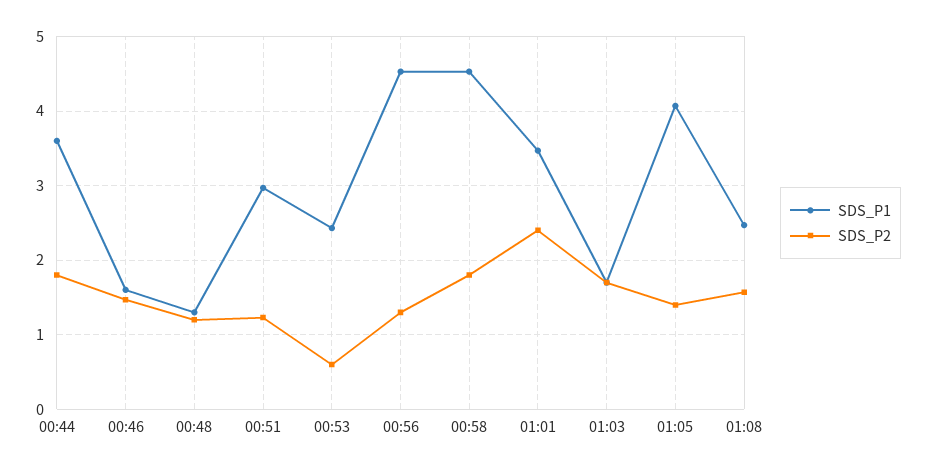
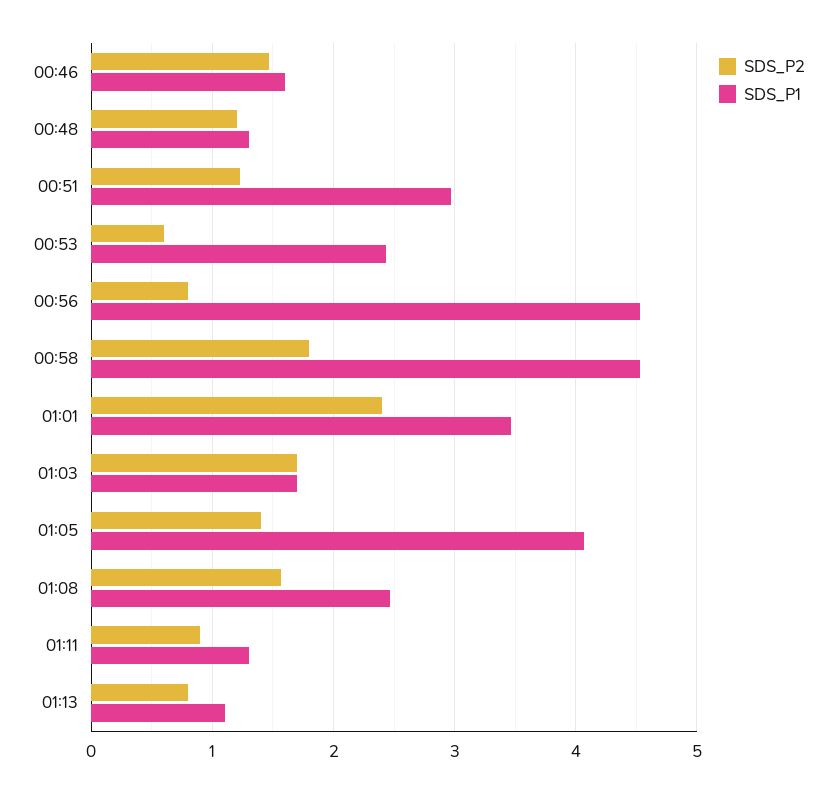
SDS_P1, 00:44: 3.6 -> none
SDS_P2, 00:44: 1.8 -> none
SDS_P2, 00:56: 1.3 -> 0.8
SDS_P2, 01:11: none -> 0.9
SDS_P1, 01:11: none -> 1.3
SDS_P2, 01:13: none -> 0.8
SDS_P1, 01:13: none -> 1.1

